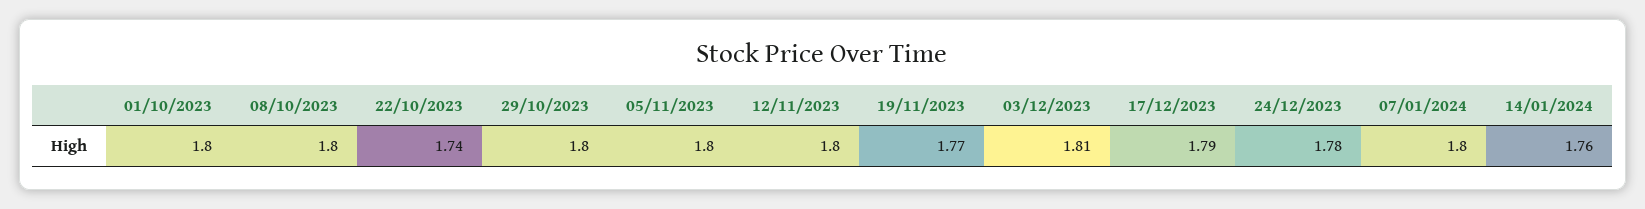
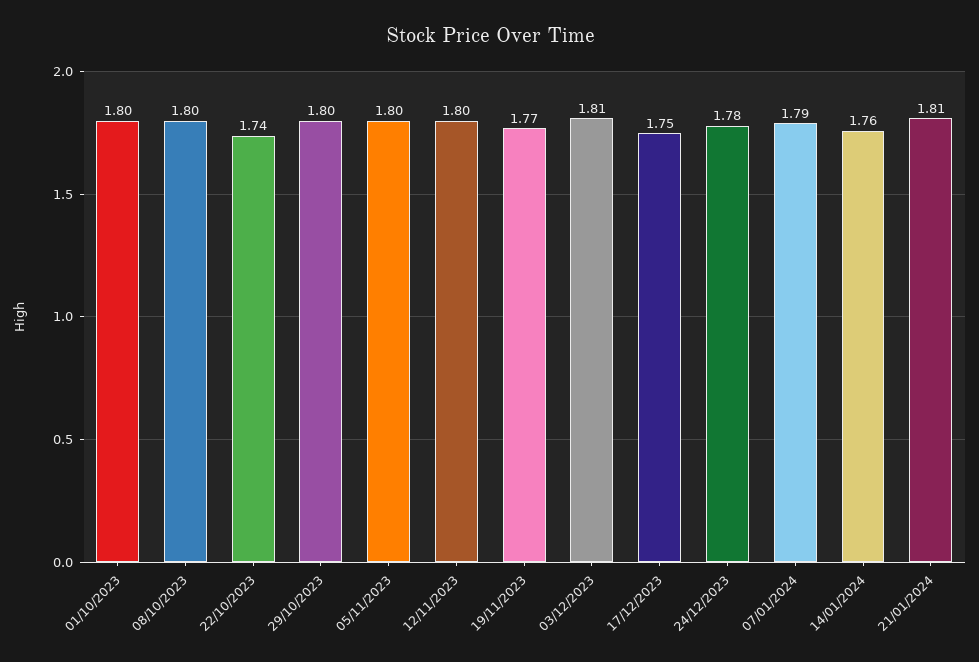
17/12/2023: 1.79 -> 1.75
07/01/2024: 1.8 -> 1.79
21/01/2024: none -> 1.81

